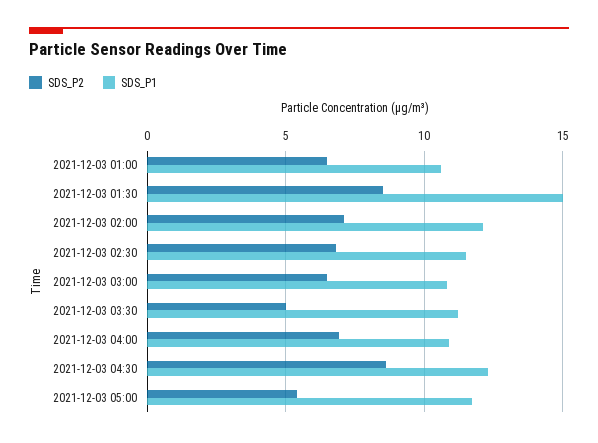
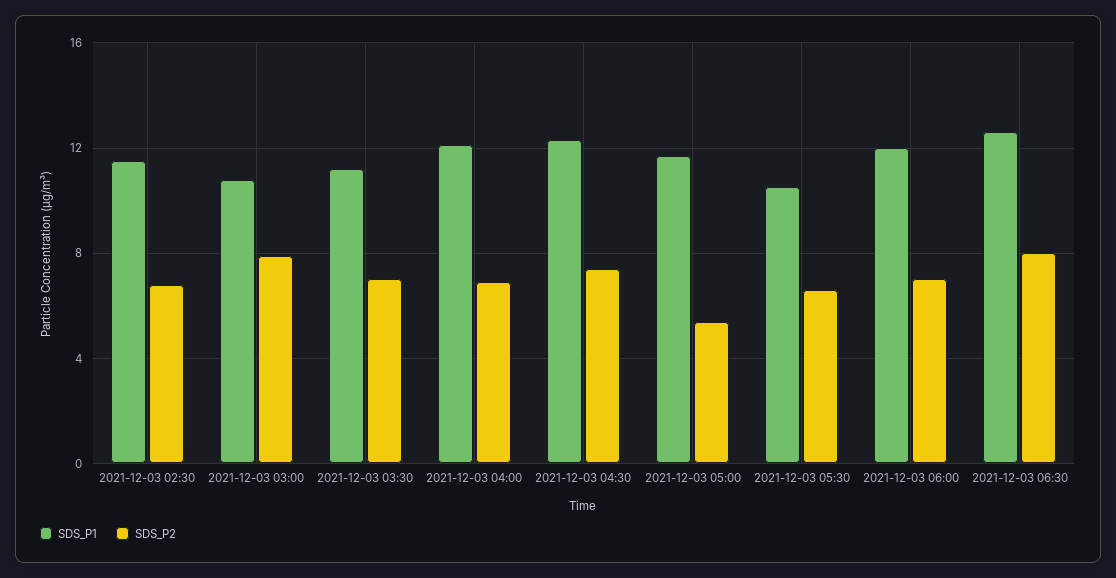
SDS_P2, 2021-12-03 01:00: 6.5 -> none
SDS_P1, 2021-12-03 01:00: 10.5 -> none
SDS_P2, 2021-12-03 01:30: 8.5 -> none
SDS_P1, 2021-12-03 01:30: 15 -> none
SDS_P2, 2021-12-03 02:00: 7 -> none
SDS_P1, 2021-12-03 02:00: 12 -> none
SDS_P2, 2021-12-03 03:00: 6.5 -> 8
SDS_P2, 2021-12-03 03:30: 5 -> 7
SDS_P1, 2021-12-03 04:00: 11 -> 12
SDS_P2, 2021-12-03 04:30: 8.5 -> 7.5
SDS_P1, 2021-12-03 05:30: none -> 10.5
SDS_P2, 2021-12-03 05:30: none -> 6.5
SDS_P1, 2021-12-03 06:00: none -> 12
SDS_P2, 2021-12-03 06:00: none -> 7
SDS_P1, 2021-12-03 06:30: none -> 12.5
SDS_P2, 2021-12-03 06:30: none -> 8

